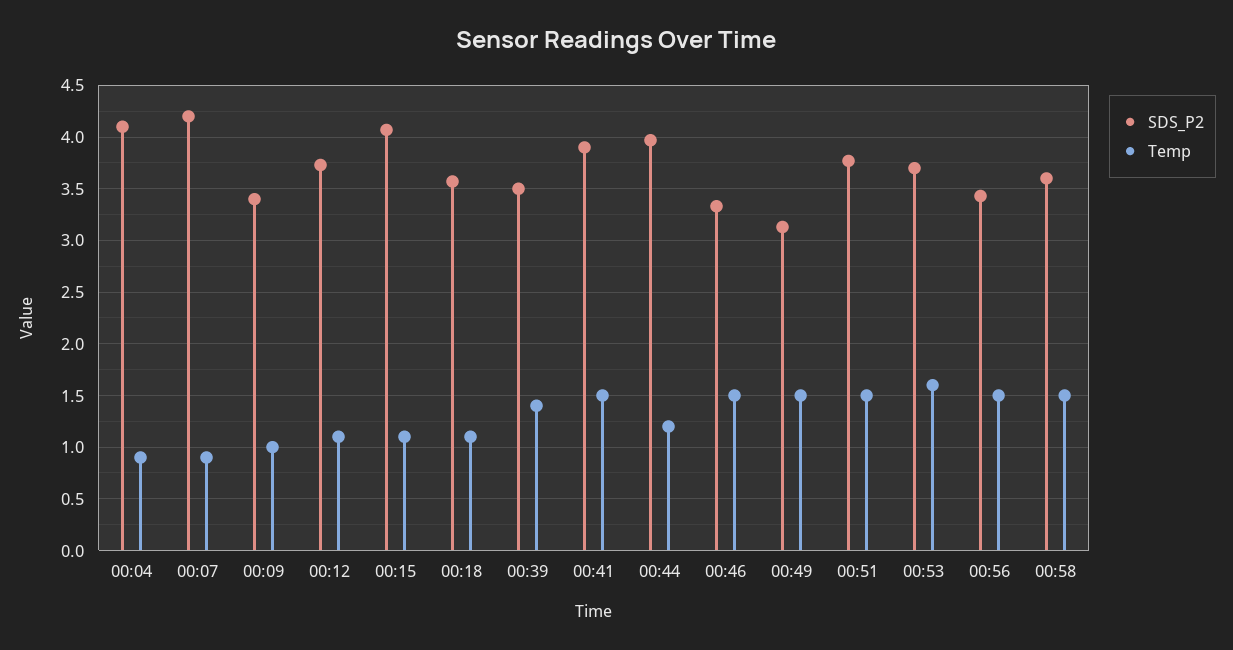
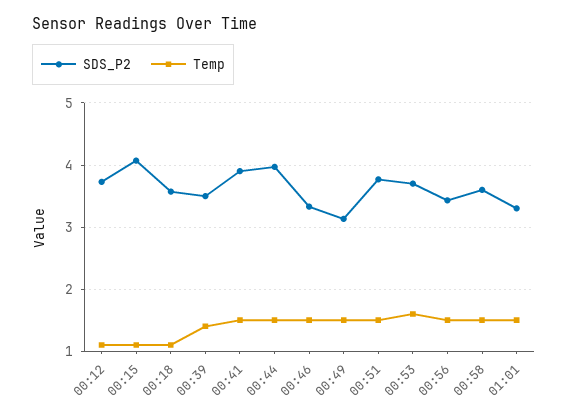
SDS_P2, 00:04: 4.1 -> none
Temp, 00:04: 0.9 -> none
SDS_P2, 00:07: 4.2 -> none
Temp, 00:07: 0.9 -> none
SDS_P2, 00:09: 3.4 -> none
Temp, 00:09: 1 -> none
Temp, 00:44: 1.2 -> 1.5
SDS_P2, 01:01: none -> 3.3
Temp, 01:01: none -> 1.5

